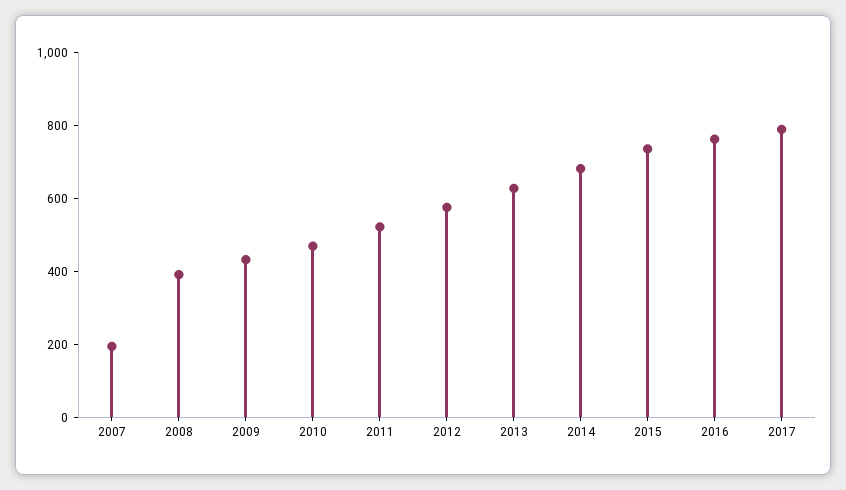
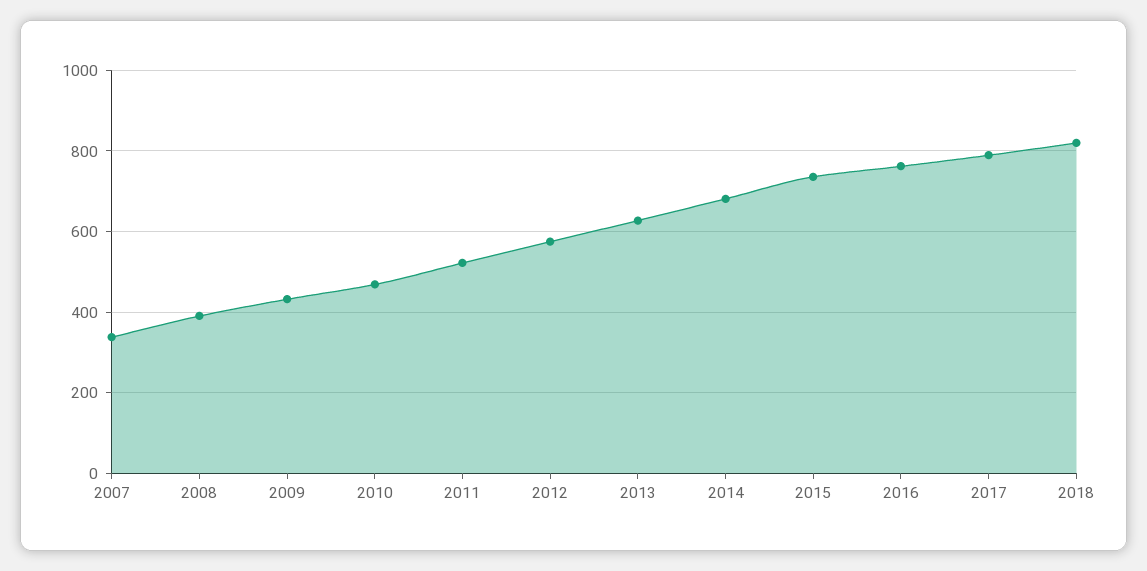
2007: 200 -> 340
2018: none -> 820

